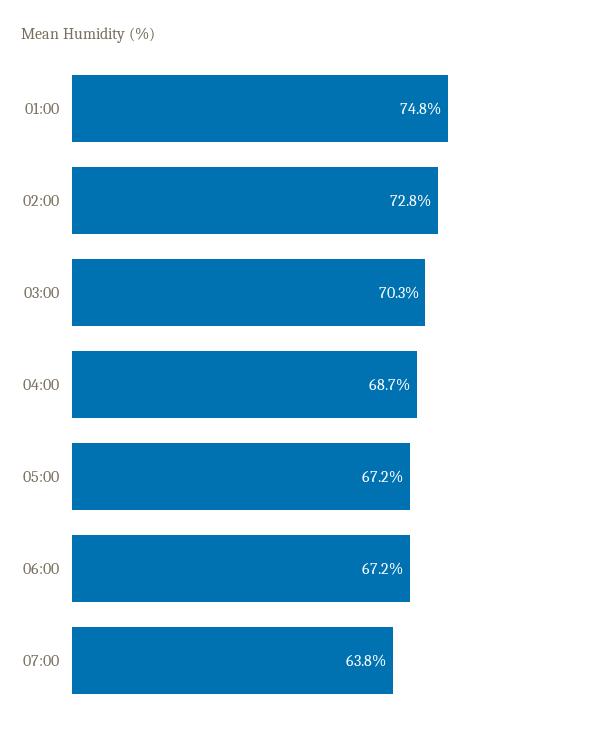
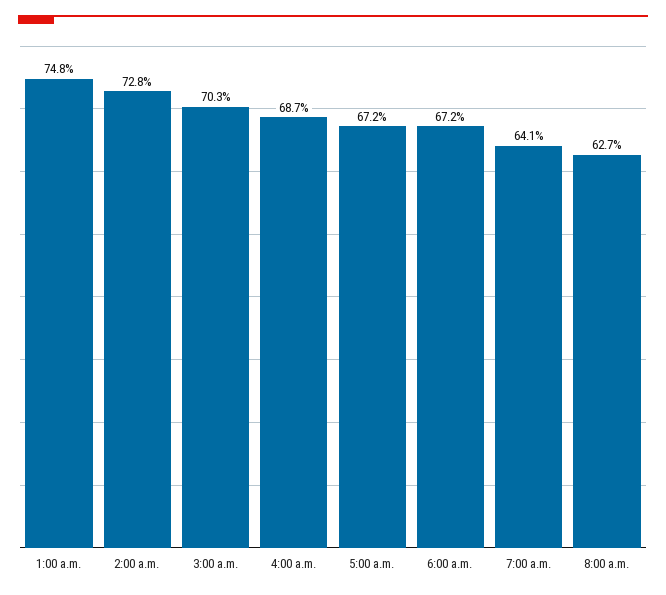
07:00: 63.8 -> 64.1
8:00 a.m.: none -> 62.7

